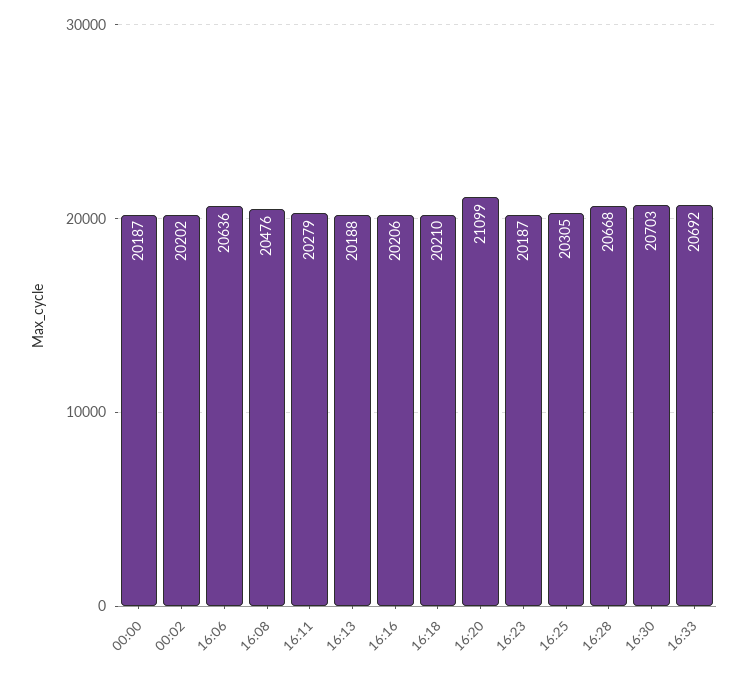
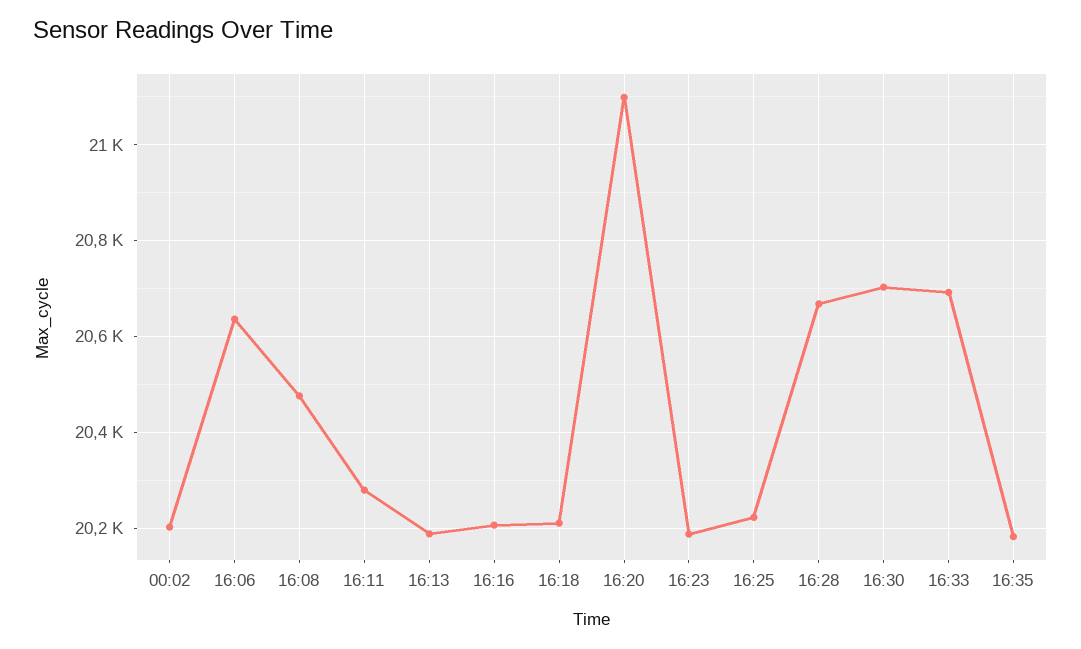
00:00: 20187 -> none
16:25: 20305 -> 20220
16:35: none -> 20180

